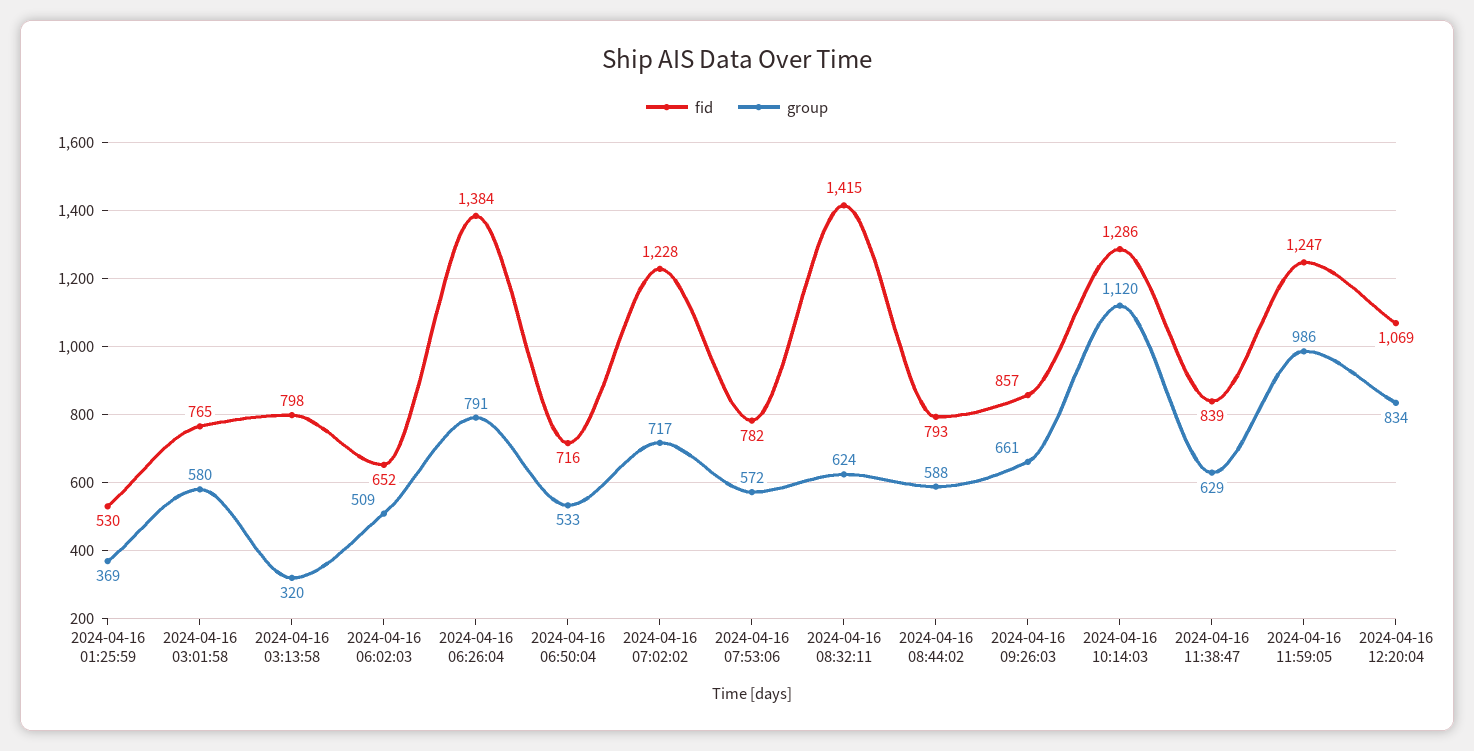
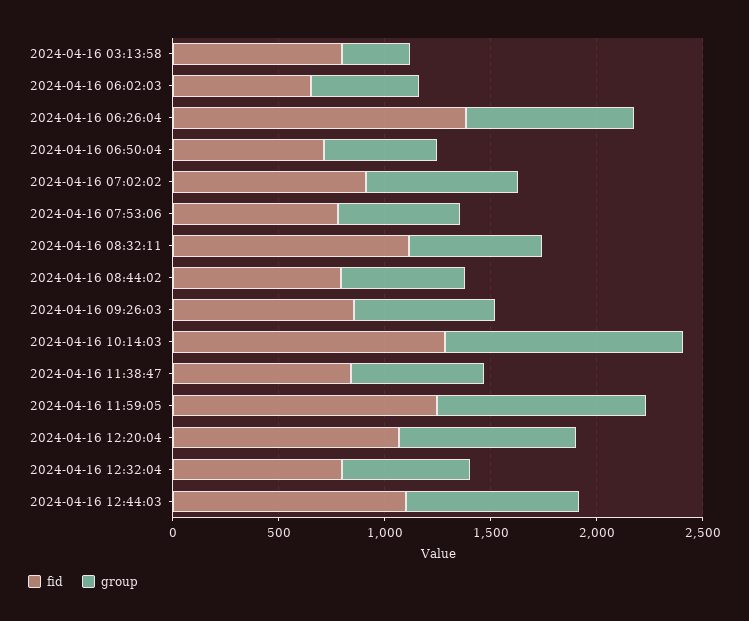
fid, 2024-04-16 01:25:59: 530 -> none
group, 2024-04-16 01:25:59: 369 -> none
fid, 2024-04-16 03:01:58: 765 -> none
group, 2024-04-16 03:01:58: 580 -> none
fid, 2024-04-16 07:02:02: 1228 -> 900
fid, 2024-04-16 08:32:11: 1415 -> 1100
fid, 2024-04-16 12:32:04: none -> 800
group, 2024-04-16 12:32:04: none -> 600
fid, 2024-04-16 12:44:03: none -> 1100
group, 2024-04-16 12:44:03: none -> 800

